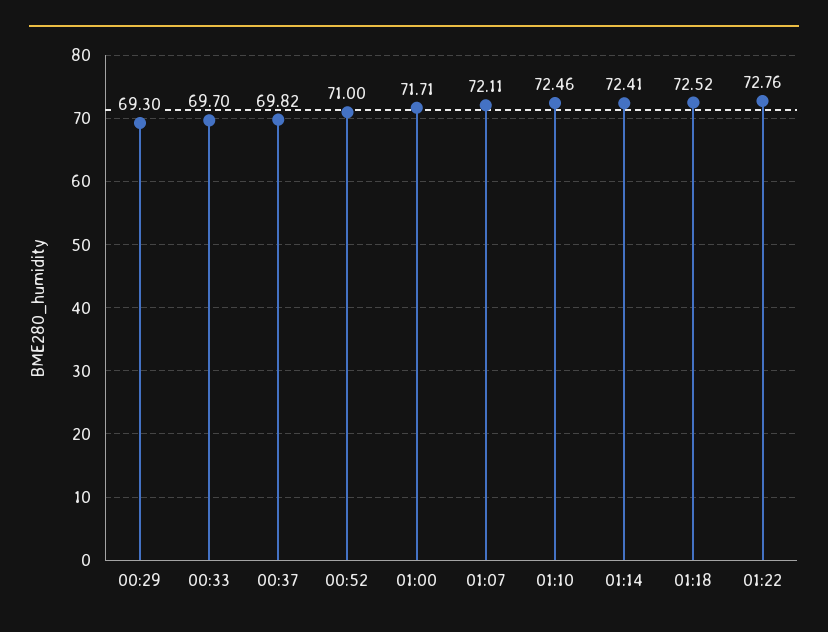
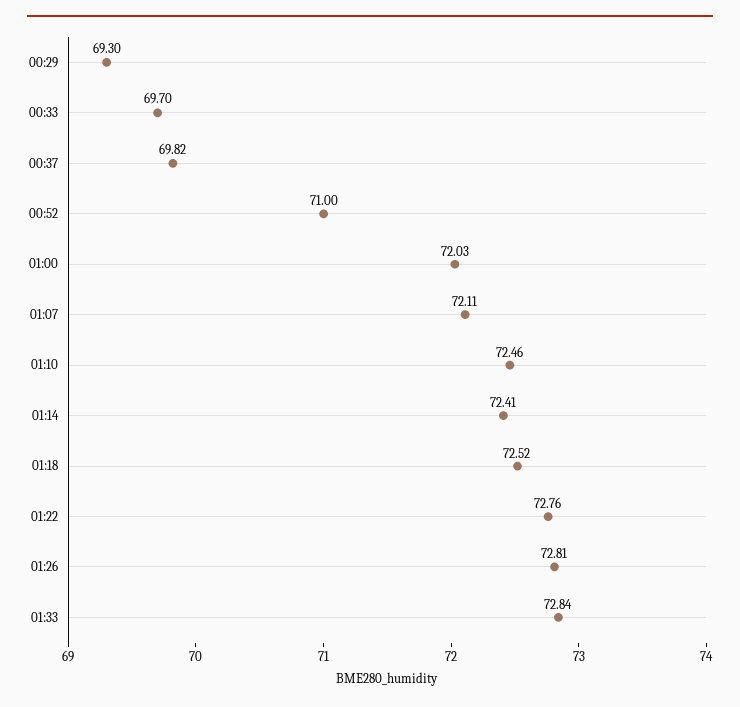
01:00: 71.71 -> 72.03
01:26: none -> 72.81
01:33: none -> 72.84

